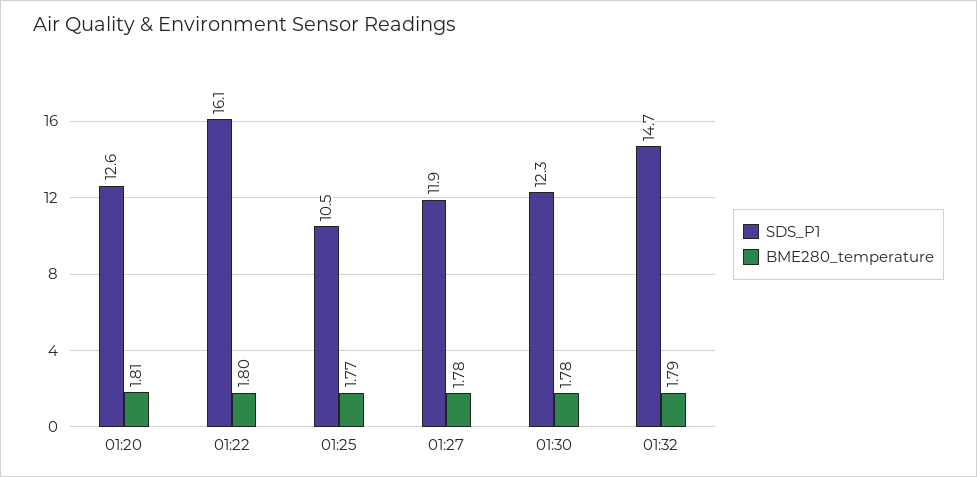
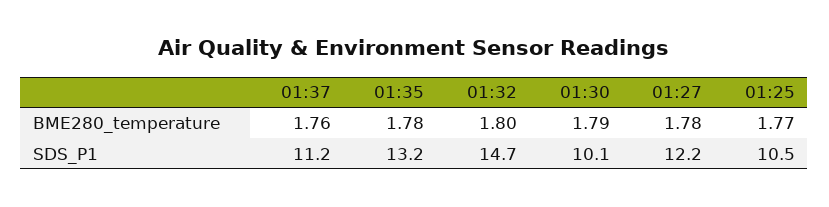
SDS_P1, 01:20: 12.6 -> none
BME280_temperature, 01:20: 1.81 -> none
SDS_P1, 01:22: 16.1 -> none
BME280_temperature, 01:22: 1.8 -> none
SDS_P1, 01:27: 11.9 -> 12.2
SDS_P1, 01:30: 12.3 -> 10.1
BME280_temperature, 01:30: 1.78 -> 1.79
BME280_temperature, 01:32: 1.79 -> 1.8
BME280_temperature, 01:37: none -> 1.76
BME280_temperature, 01:35: none -> 1.78
SDS_P1, 01:37: none -> 11.2
SDS_P1, 01:35: none -> 13.2

